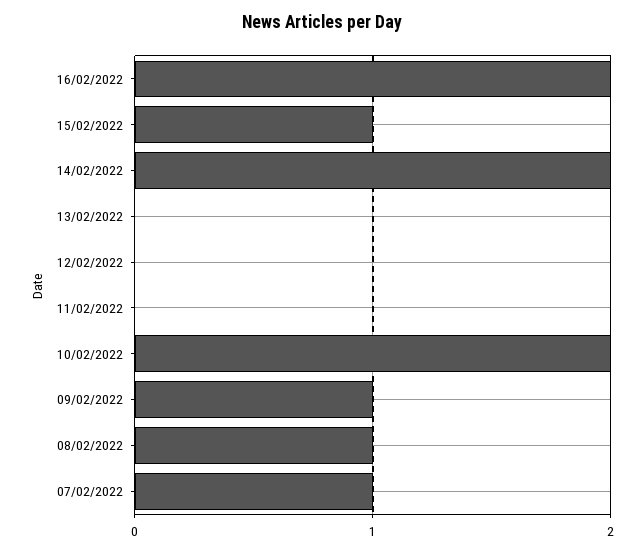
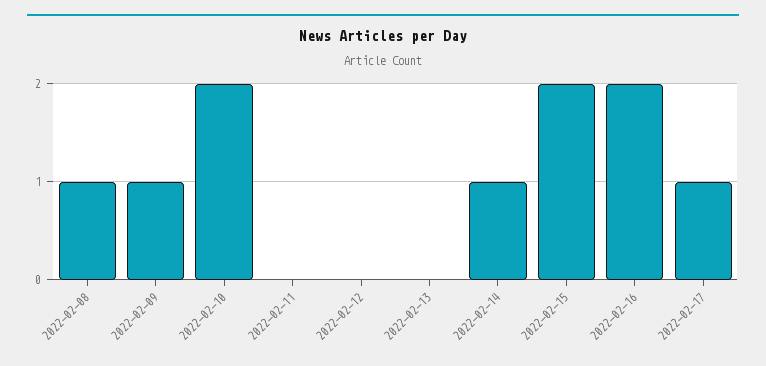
15/02/2022: 1 -> 2
14/02/2022: 2 -> 1
07/02/2022: 1 -> none
2022-02-17: none -> 1

